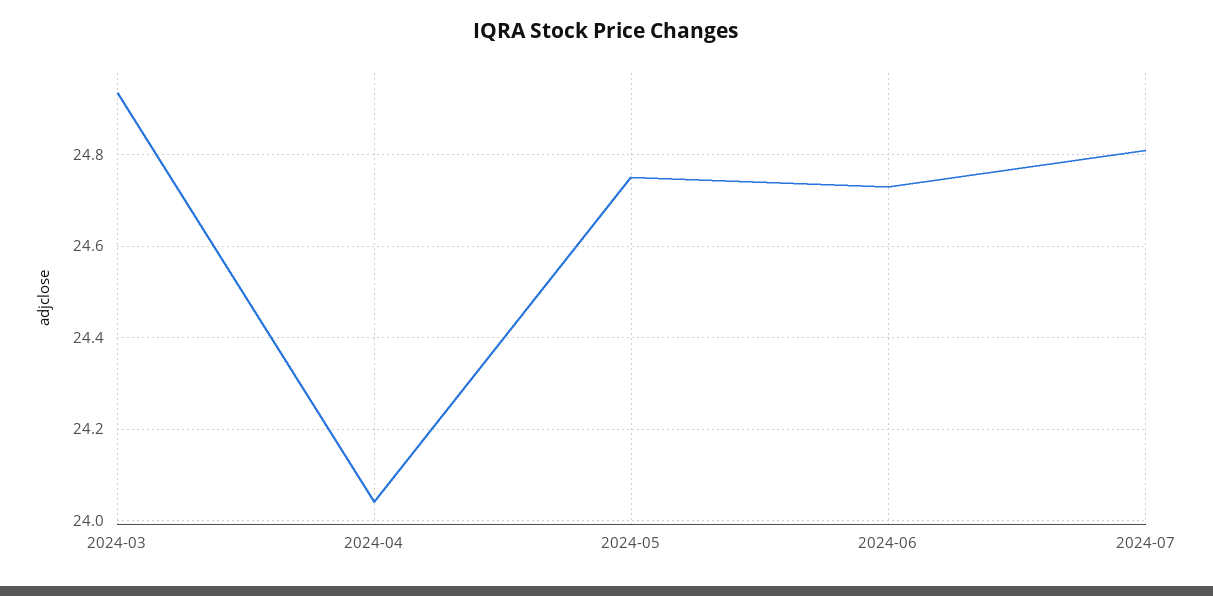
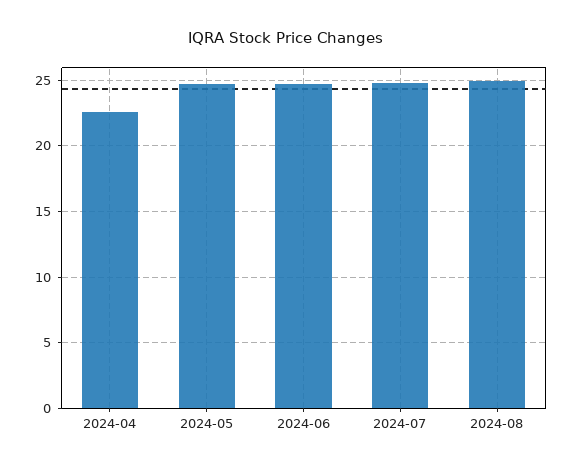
2024-03: 24.94 -> none
2024-04: 24.04 -> 22.5
2024-08: none -> 25

